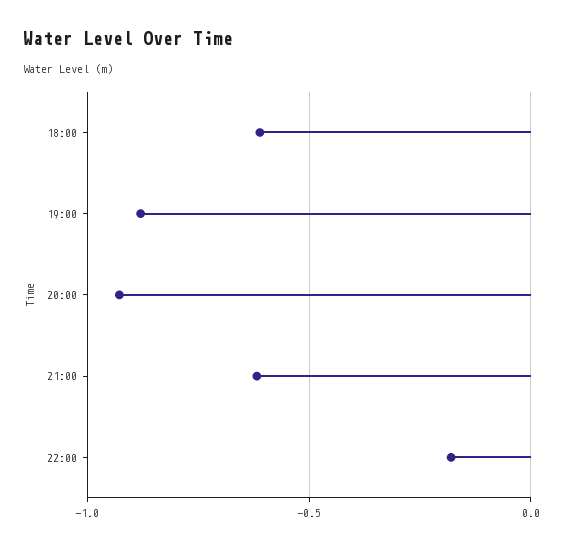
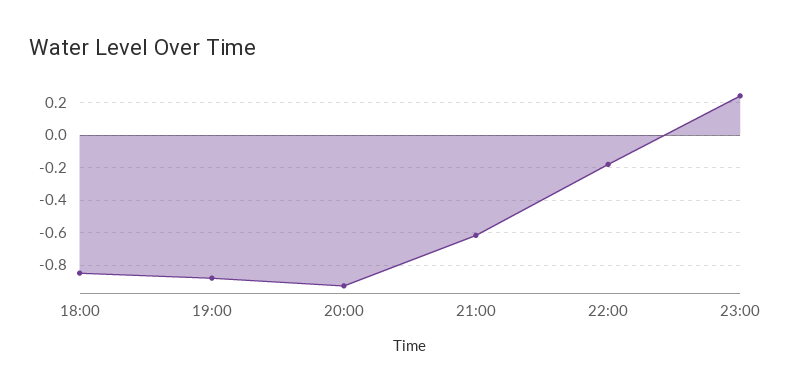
18:00: -0.6 -> -0.85
23:00: none -> 0.25

